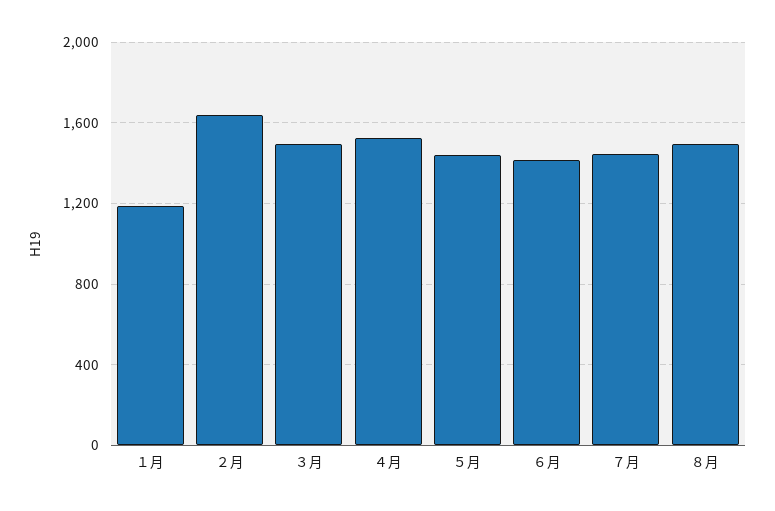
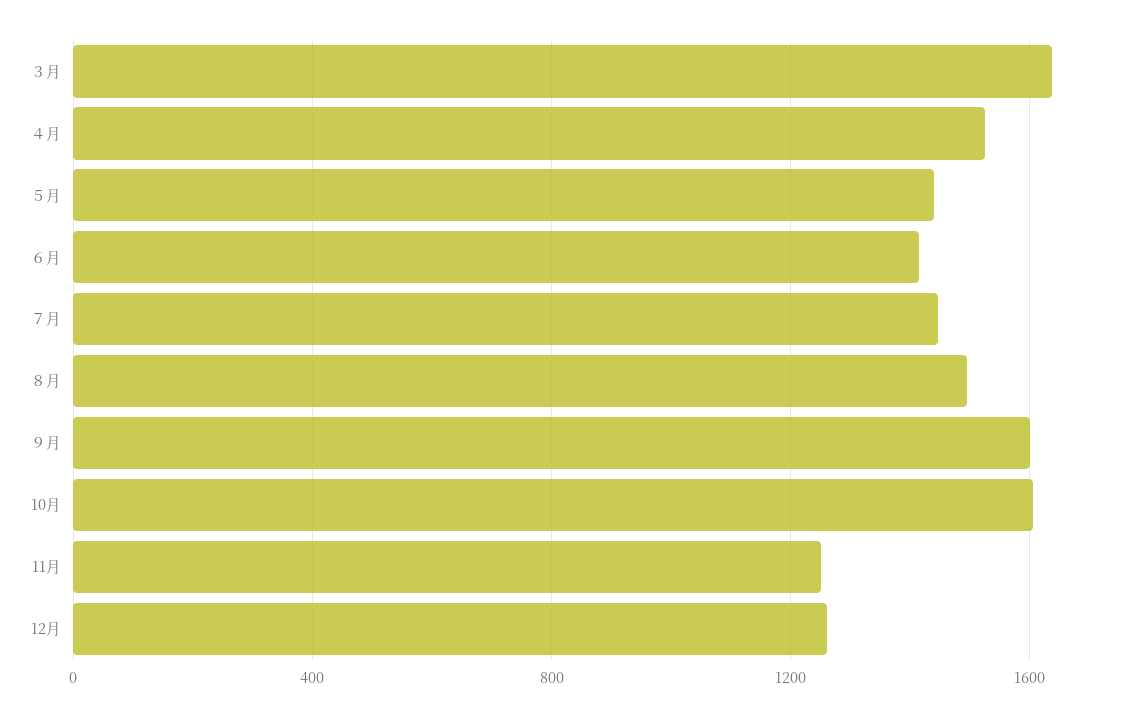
１月: 1200 -> none
２月: 1650 -> none
３月: 1500 -> 1650
９月: none -> 1600
10月: none -> 1600
11月: none -> 1250
12月: none -> 1250

